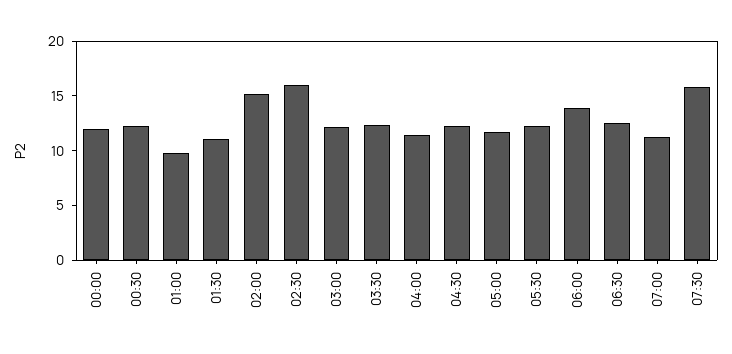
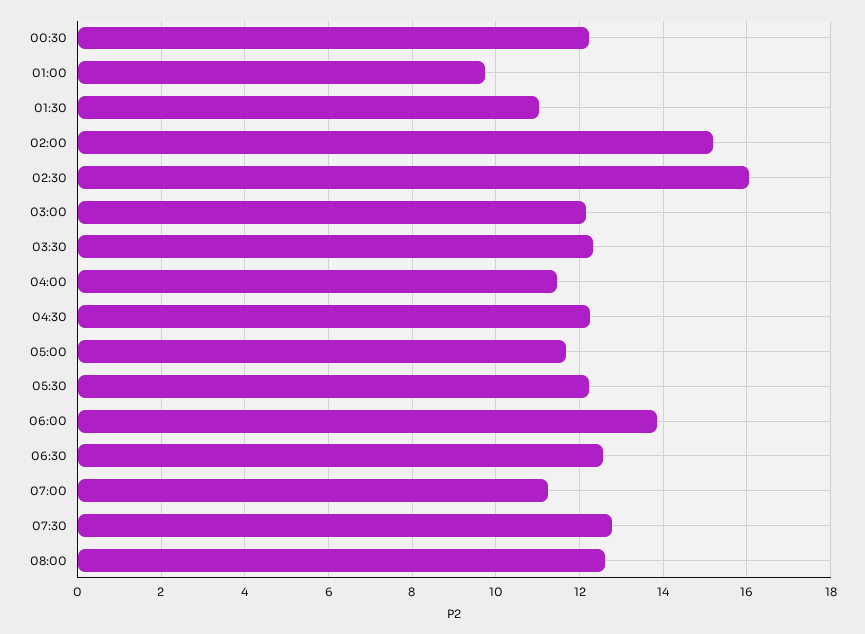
00:00: 12 -> none
07:30: 16 -> 12.8
08:00: none -> 12.6

